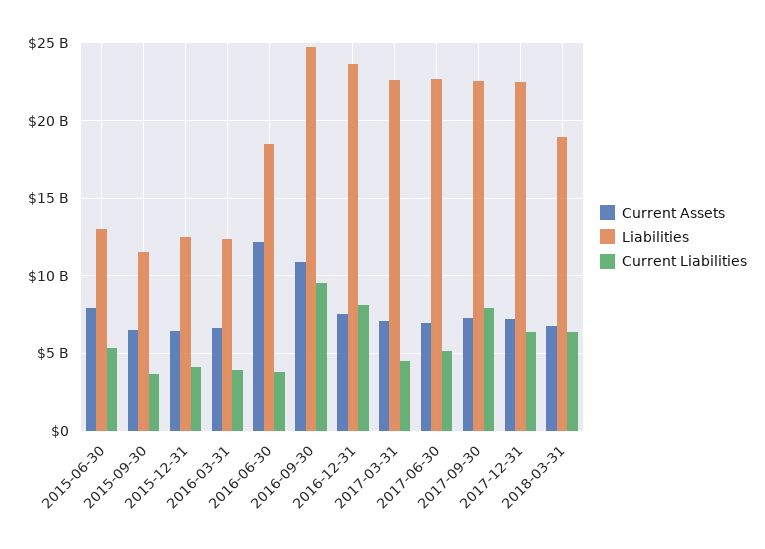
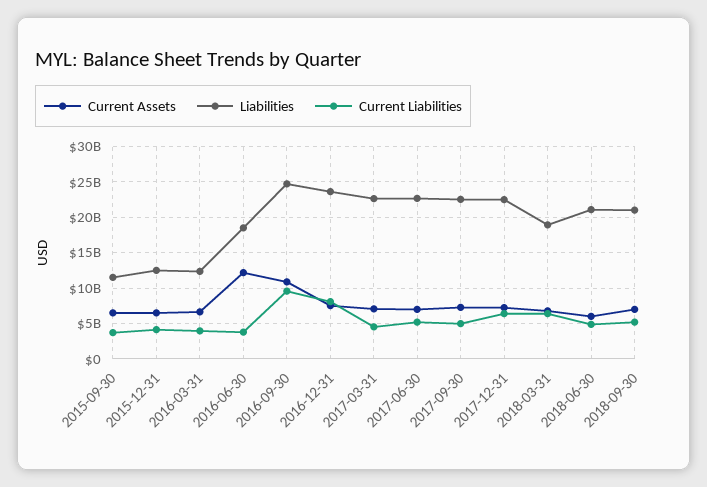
Current Assets, 2015-06-30: 8000000000 -> none
Liabilities, 2015-06-30: 13000000000 -> none
Current Liabilities, 2015-06-30: 5500000000 -> none
Current Liabilities, 2017-09-30: 8000000000 -> 5000000000
Current Assets, 2018-06-30: none -> 6000000000
Liabilities, 2018-06-30: none -> 21000000000
Current Liabilities, 2018-06-30: none -> 5000000000
Current Assets, 2018-09-30: none -> 7000000000
Liabilities, 2018-09-30: none -> 21000000000
Current Liabilities, 2018-09-30: none -> 5000000000

